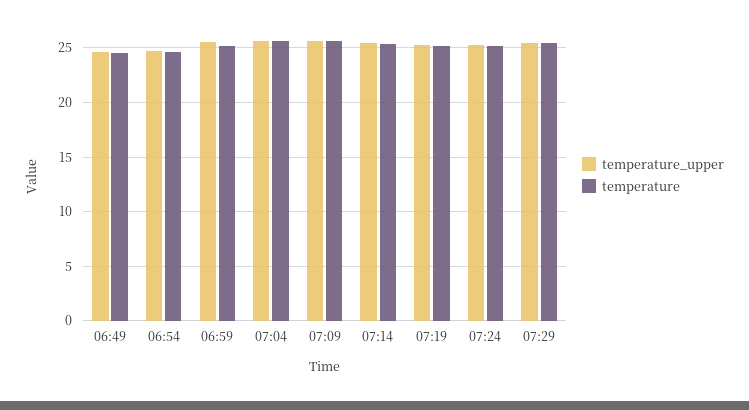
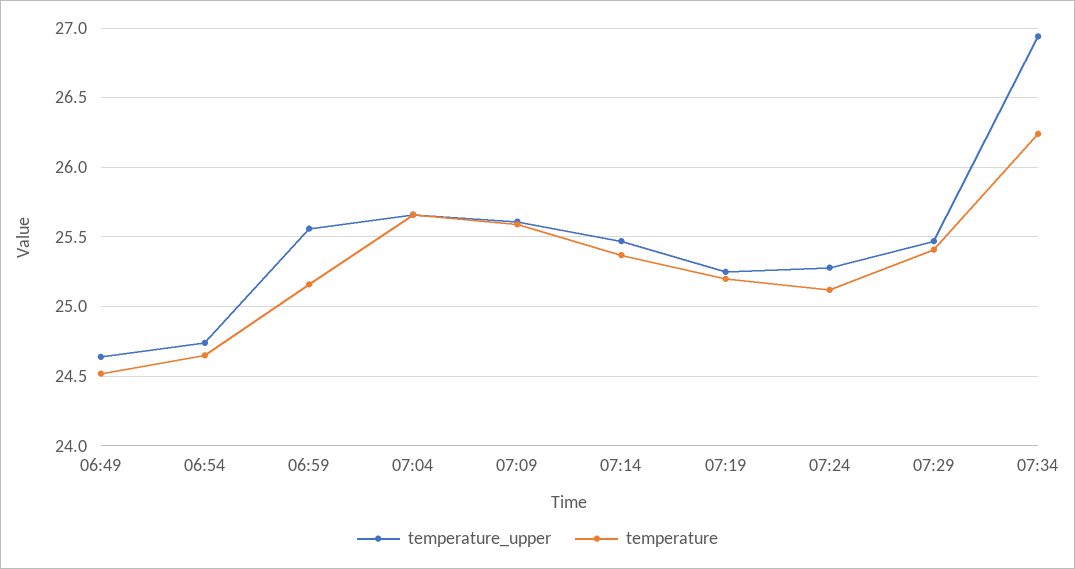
temperature_upper, 07:34: none -> 26.95
temperature, 07:34: none -> 26.25

